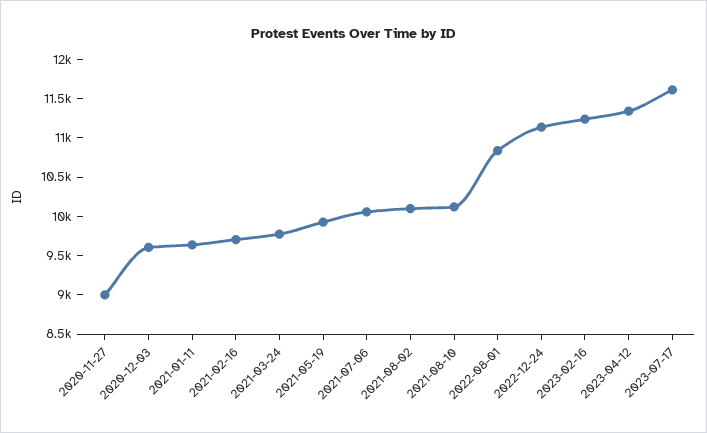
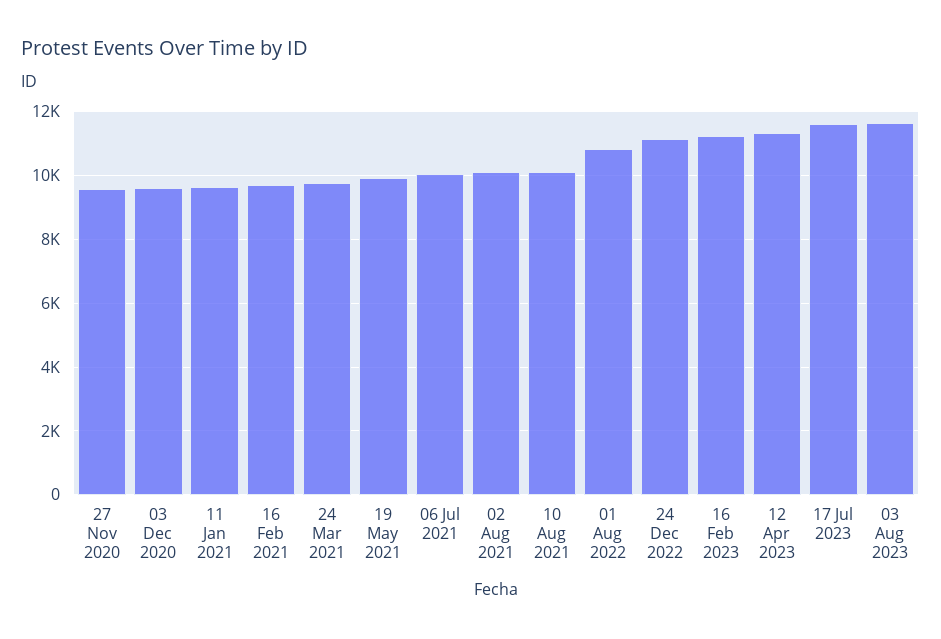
2020-11-27: 9000 -> 9600
03 Aug 2023: none -> 11600

